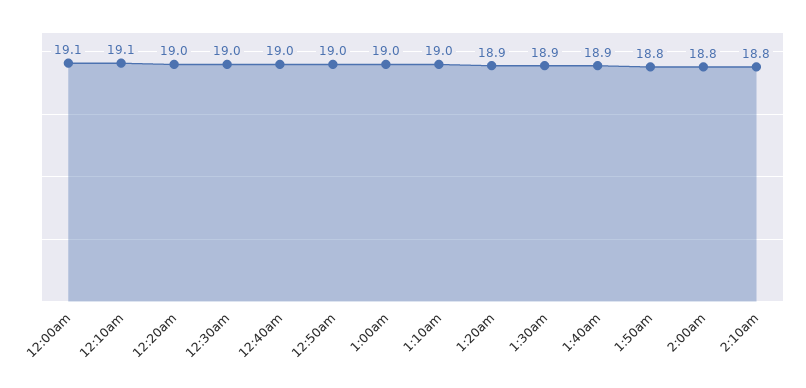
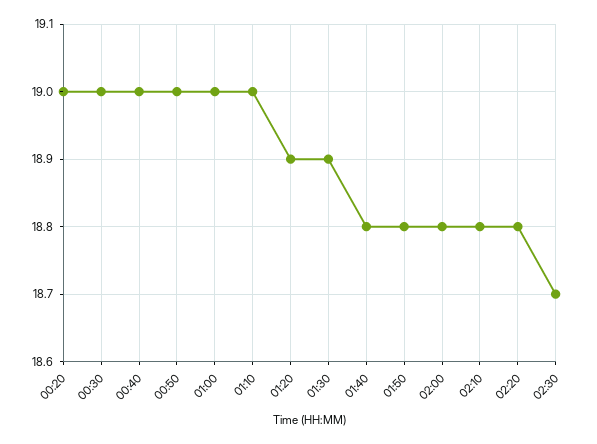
12:00am: 19.1 -> none
12:10am: 19.1 -> none
1:40am: 18.9 -> 18.8
02:20: none -> 18.8
02:30: none -> 18.7

